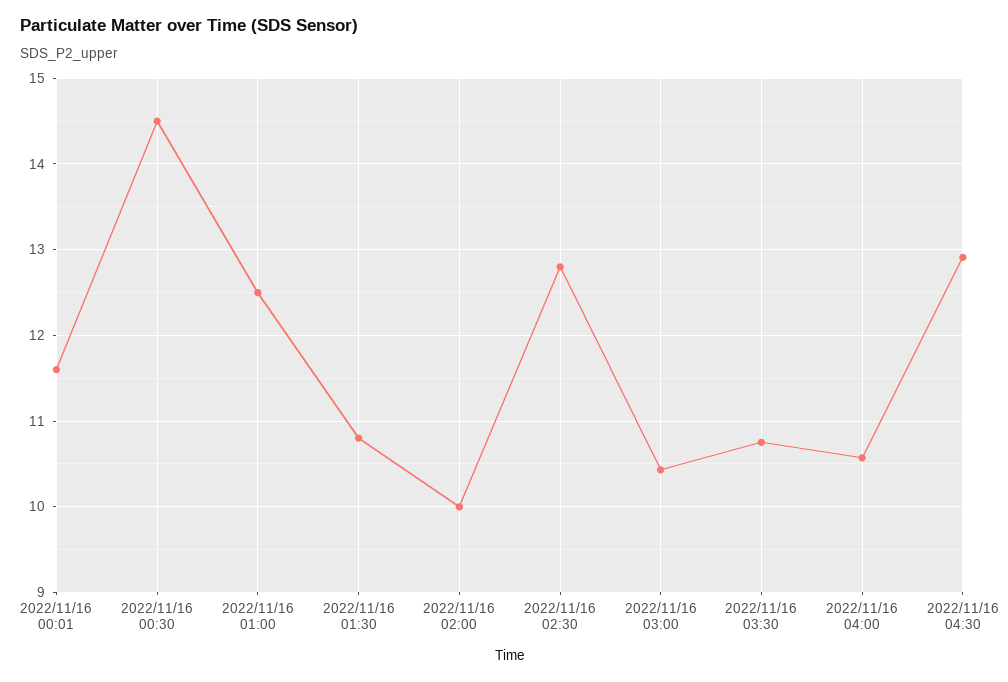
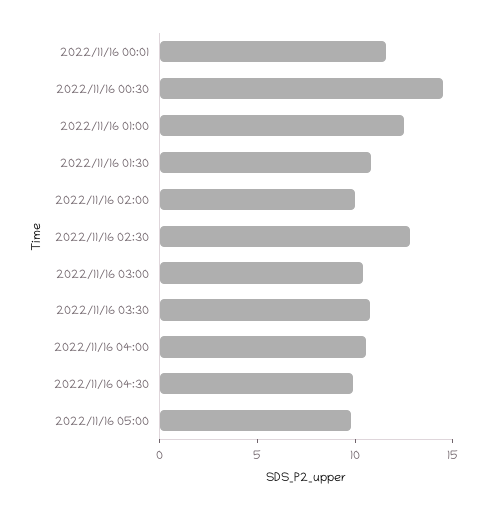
2022/11/16 04:30: 12.9 -> 10
2022/11/16 05:00: none -> 10

